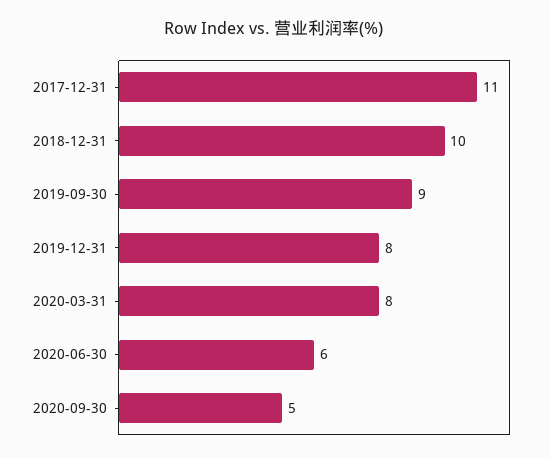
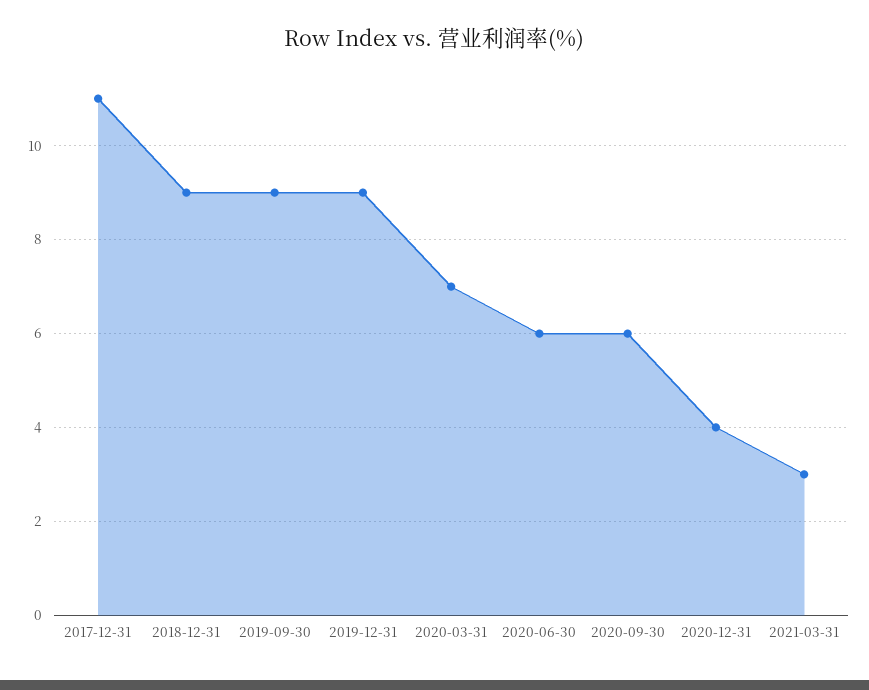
2018-12-31: 10 -> 9
2019-12-31: 8 -> 9
2020-03-31: 8 -> 7
2020-09-30: 5 -> 6
2020-12-31: none -> 4
2021-03-31: none -> 3

